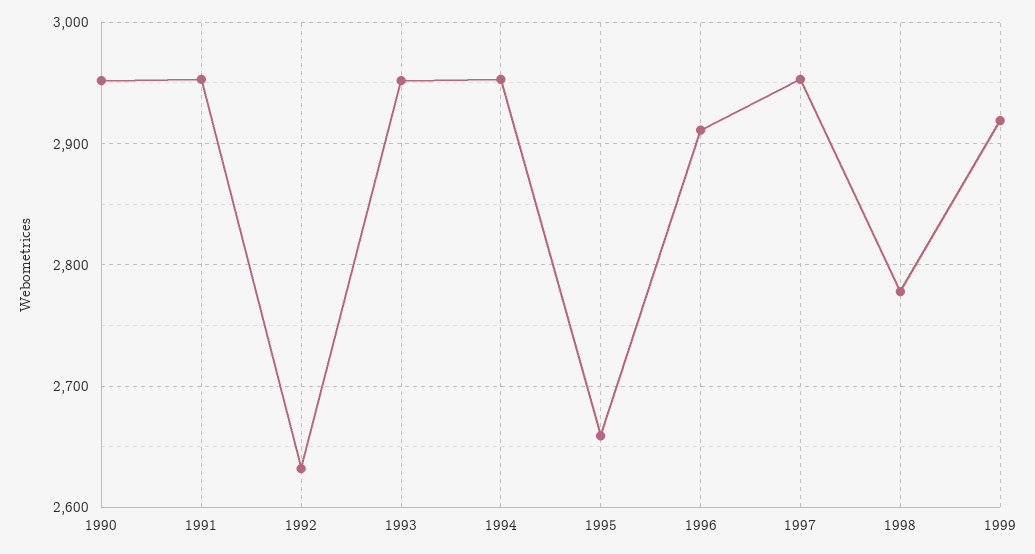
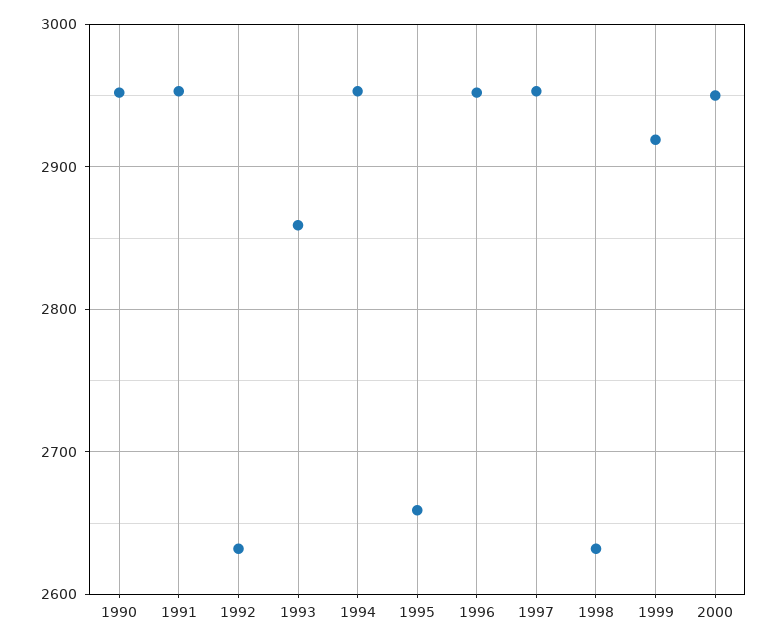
1993: 2950 -> 2860
1996: 2910 -> 2950
1998: 2780 -> 2630
2000: none -> 2950

